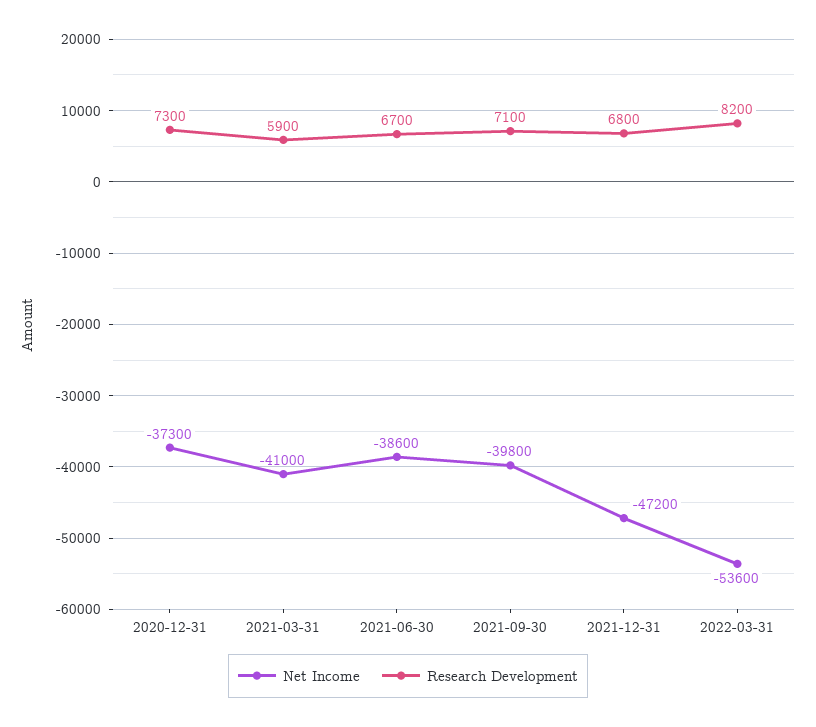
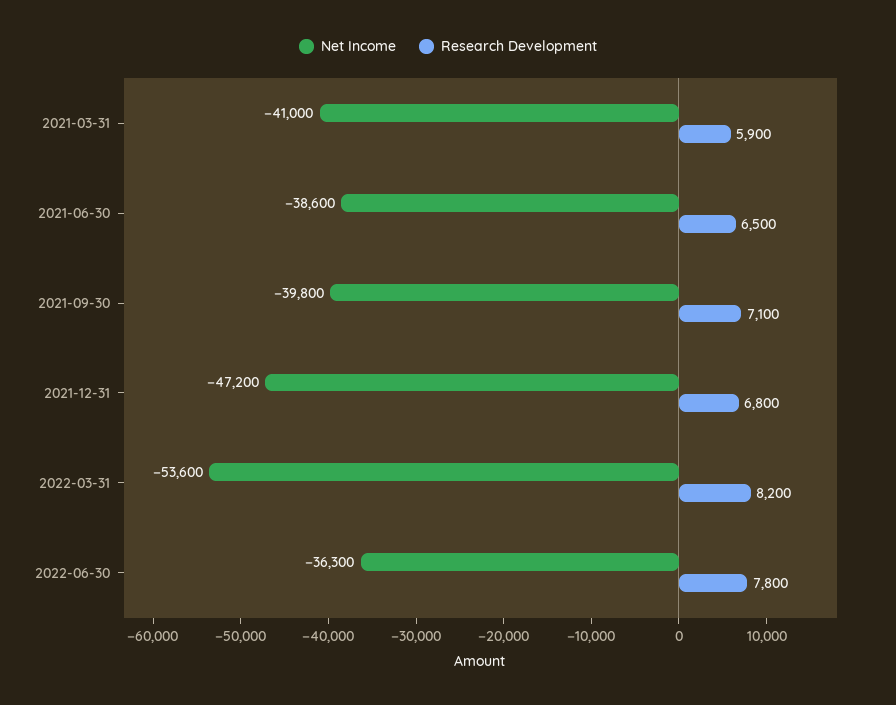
Net Income, 2020-12-31: -37300 -> none
Research Development, 2020-12-31: 7300 -> none
Research Development, 2021-06-30: 6700 -> 6500
Net Income, 2022-06-30: none -> -36300
Research Development, 2022-06-30: none -> 7800

